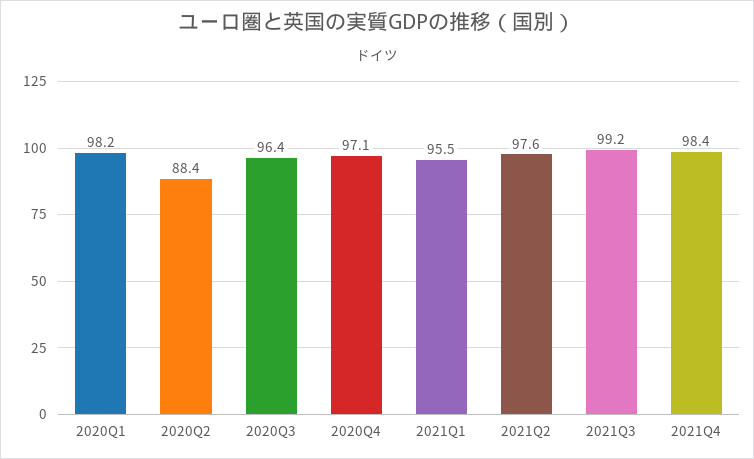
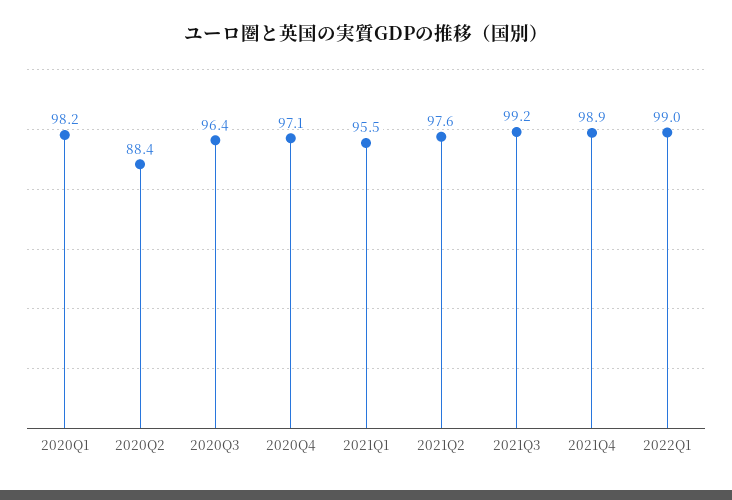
2021Q4: 98.4 -> 98.9
2022Q1: none -> 99

